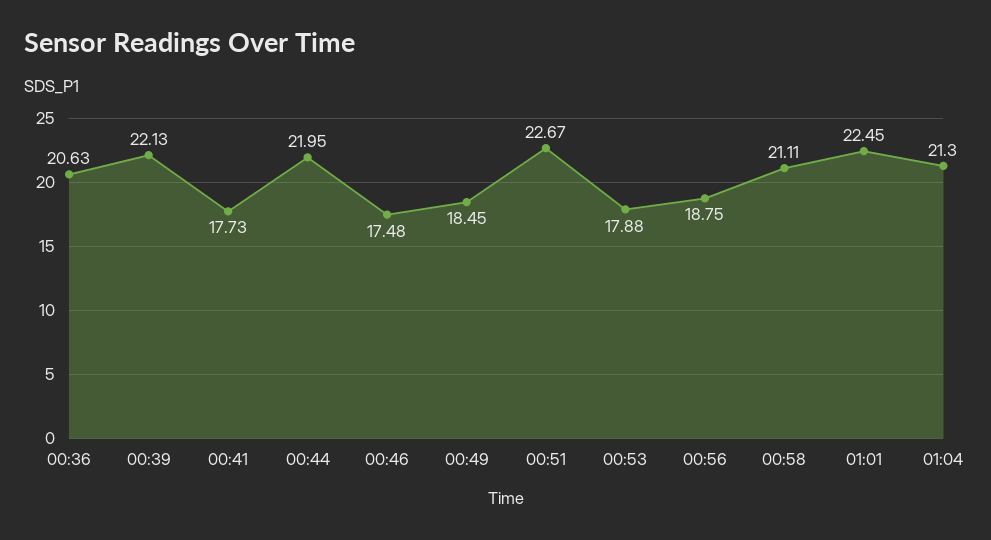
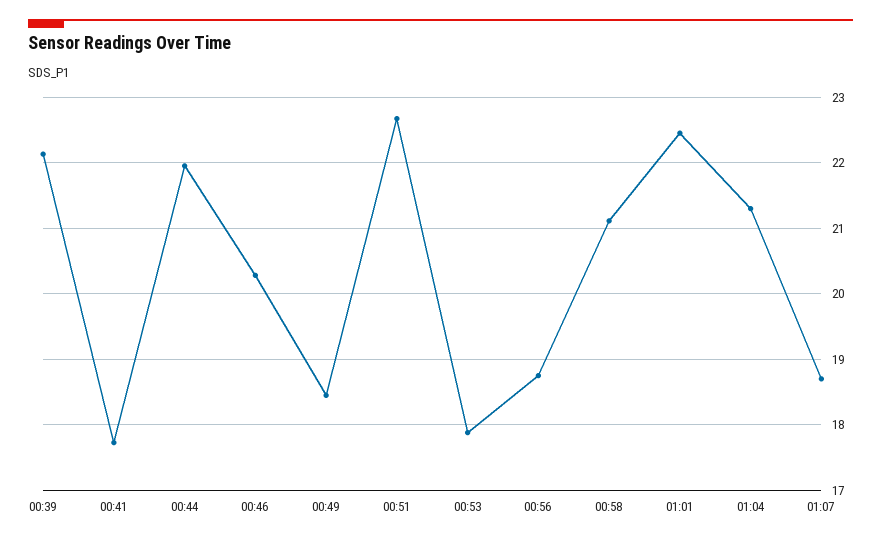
00:36: 20.63 -> none
00:46: 17.48 -> 20.3
01:07: none -> 18.7

